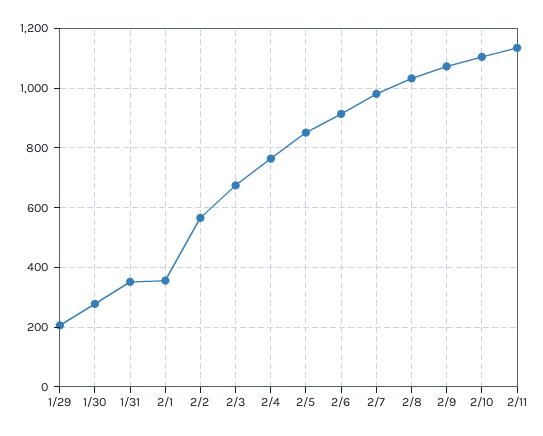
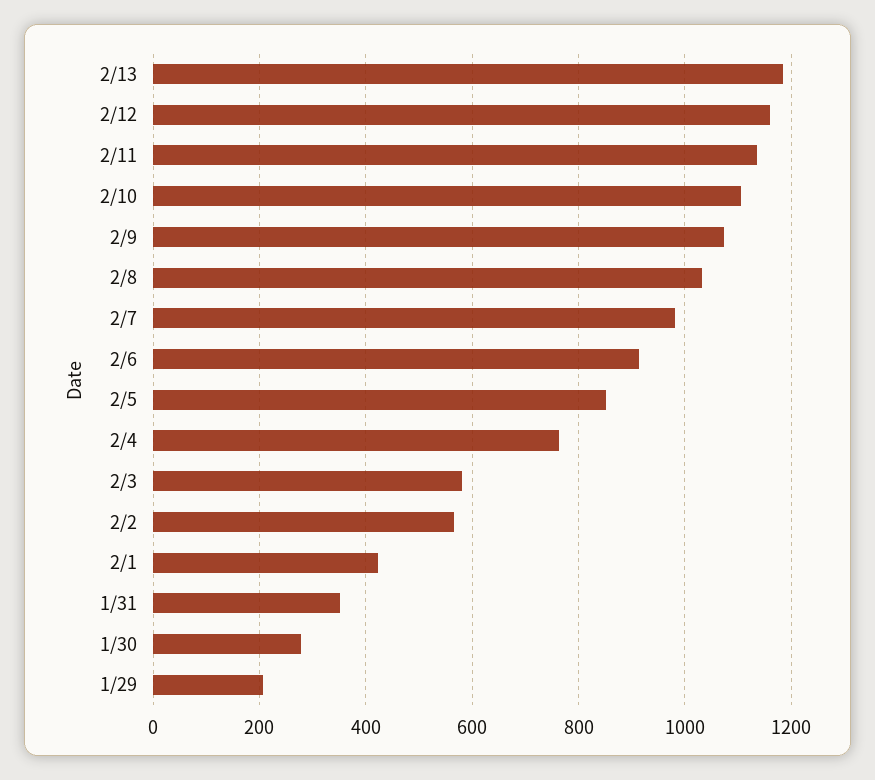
2/1: 350 -> 420
2/3: 675 -> 580
2/13: none -> 1180
2/12: none -> 1160

